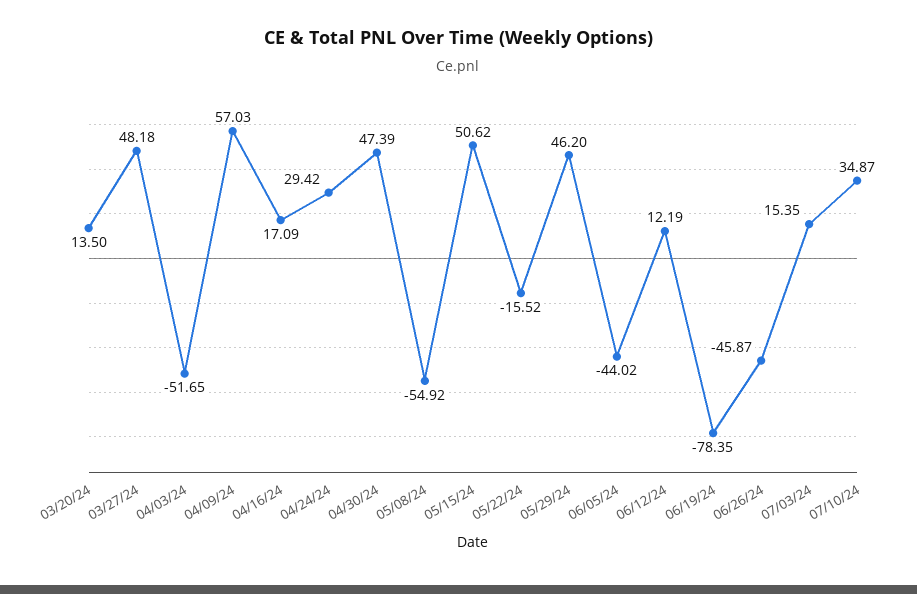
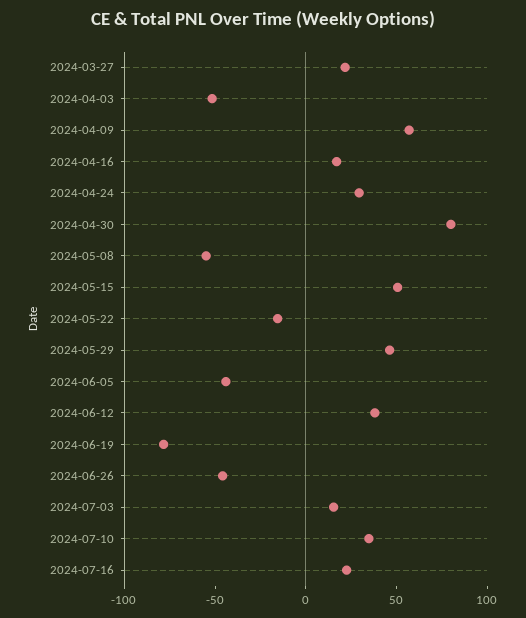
03/20/24: 13.5 -> none
03/27/24: 48.18 -> 20
04/30/24: 47.39 -> 80
06/12/24: 12.19 -> 40
2024-07-16: none -> 20

